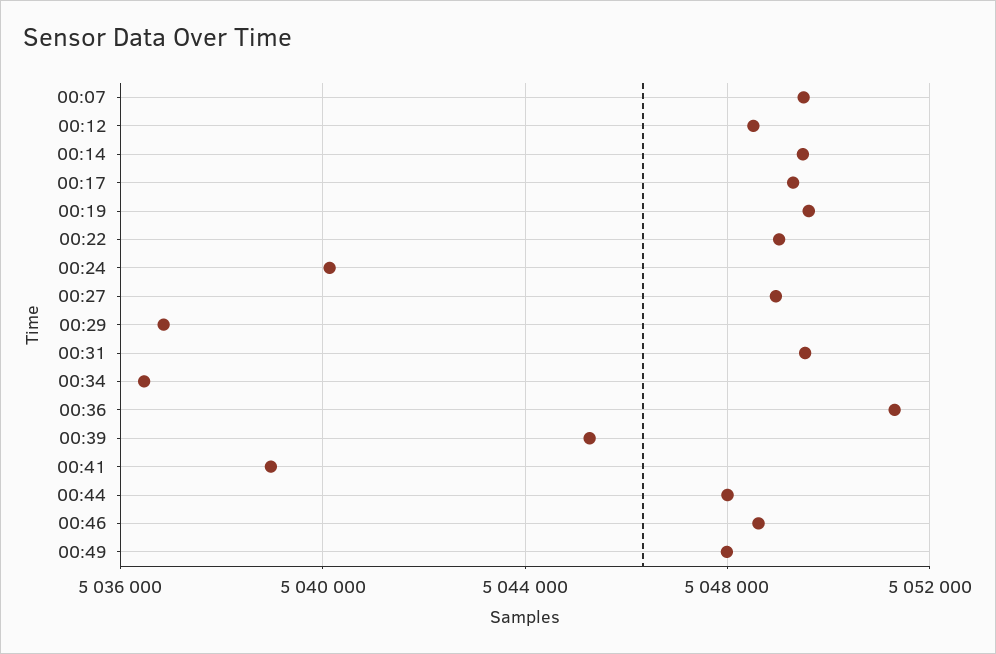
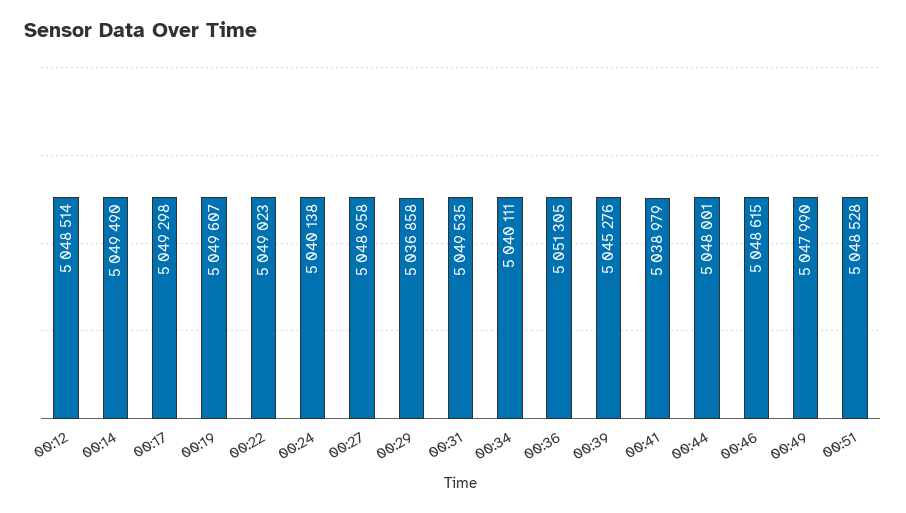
00:07: 5049500 -> none
00:34: 5036500 -> 5040111
00:51: none -> 5048528

